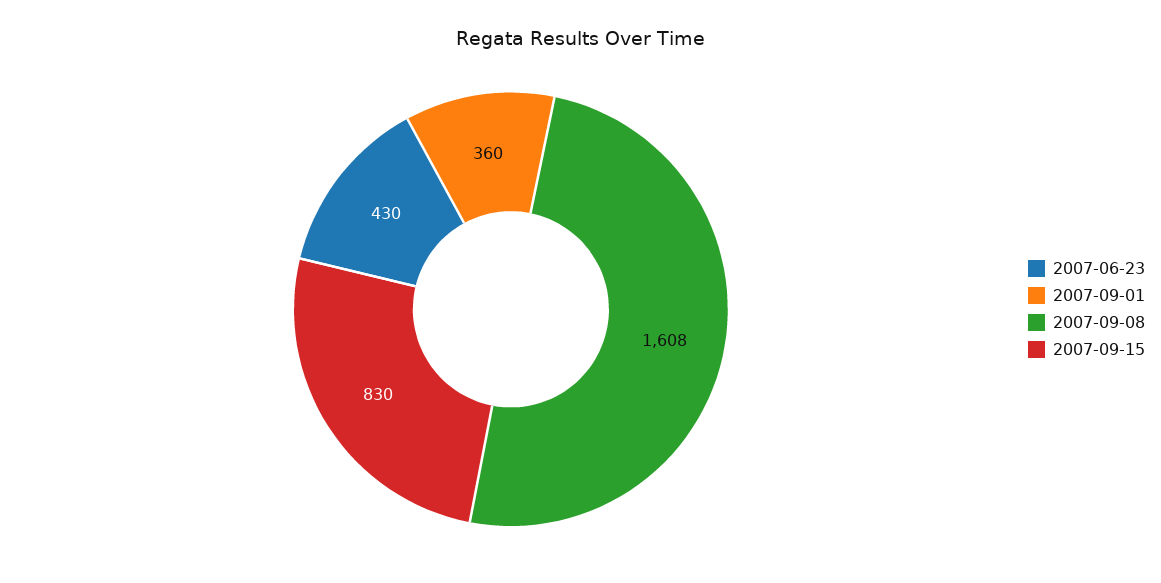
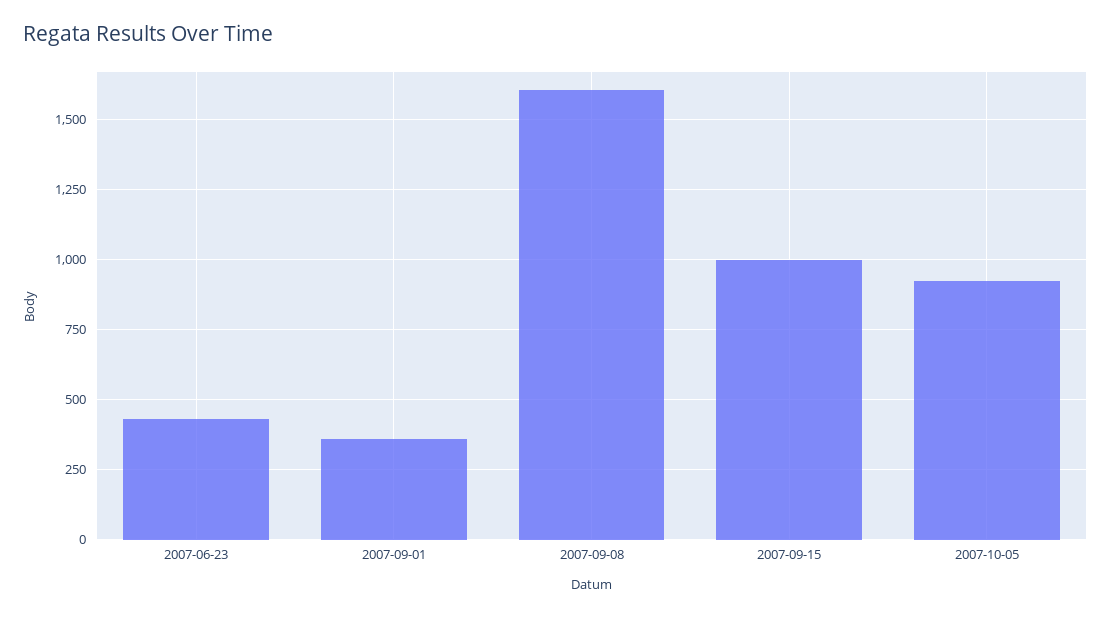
2007-09-15: 830 -> 1000
2007-10-05: none -> 925

